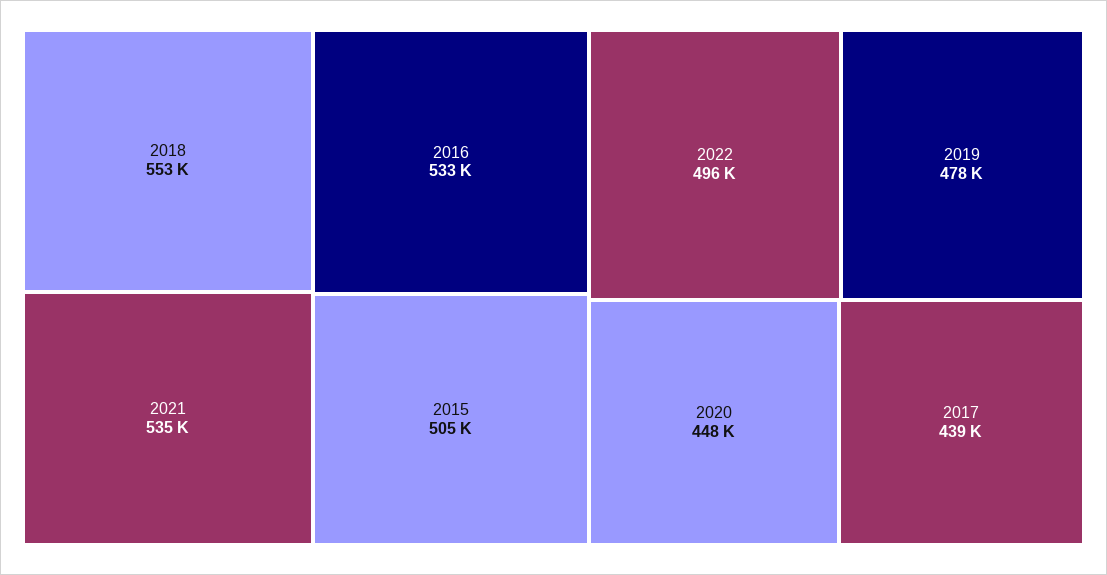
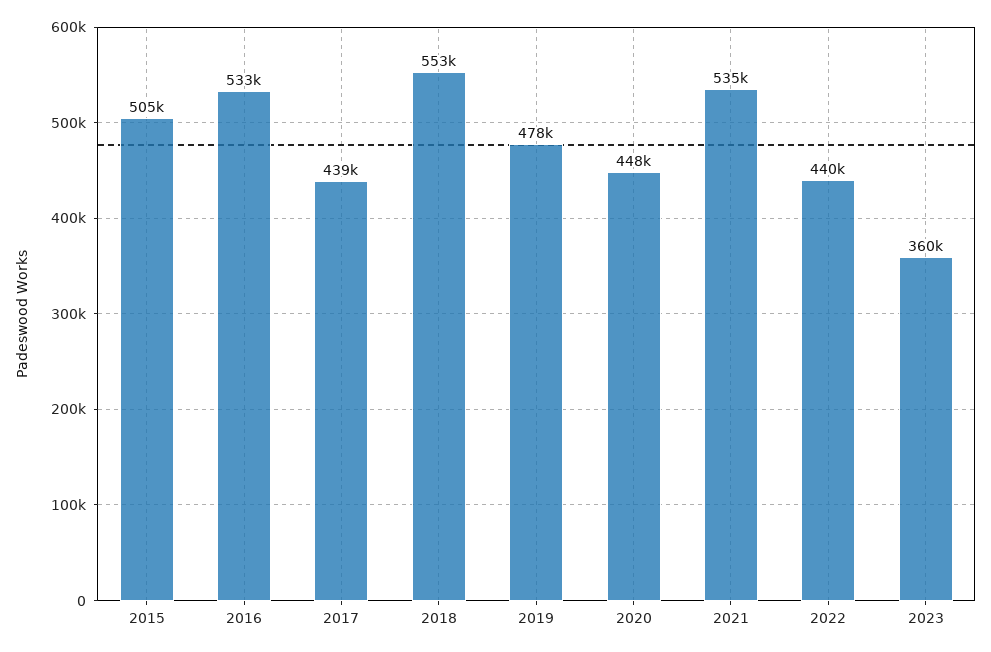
2022: 496000 -> 440000
2023: none -> 360000

